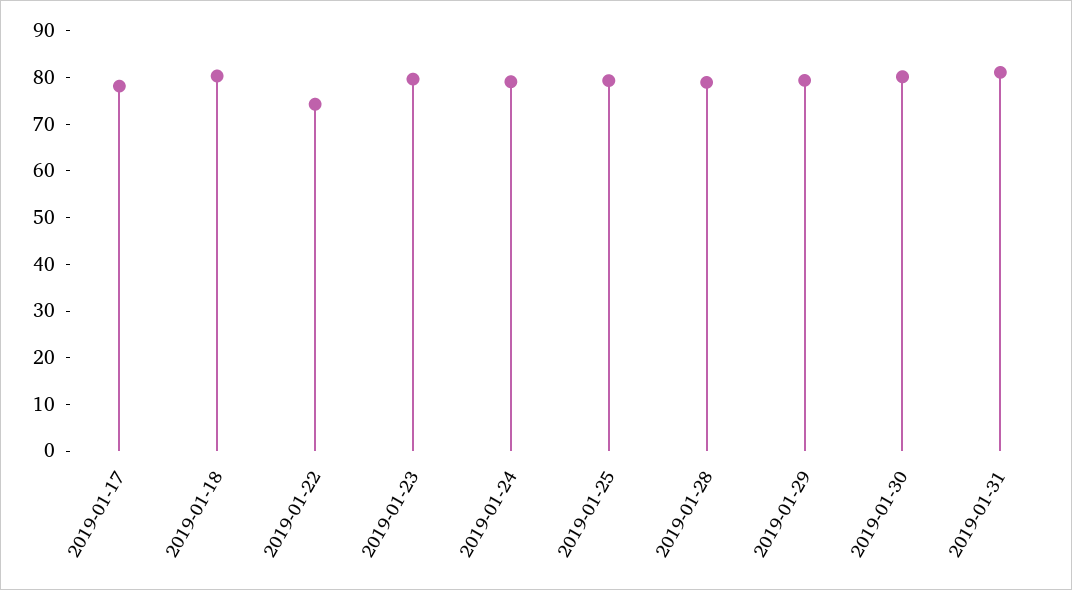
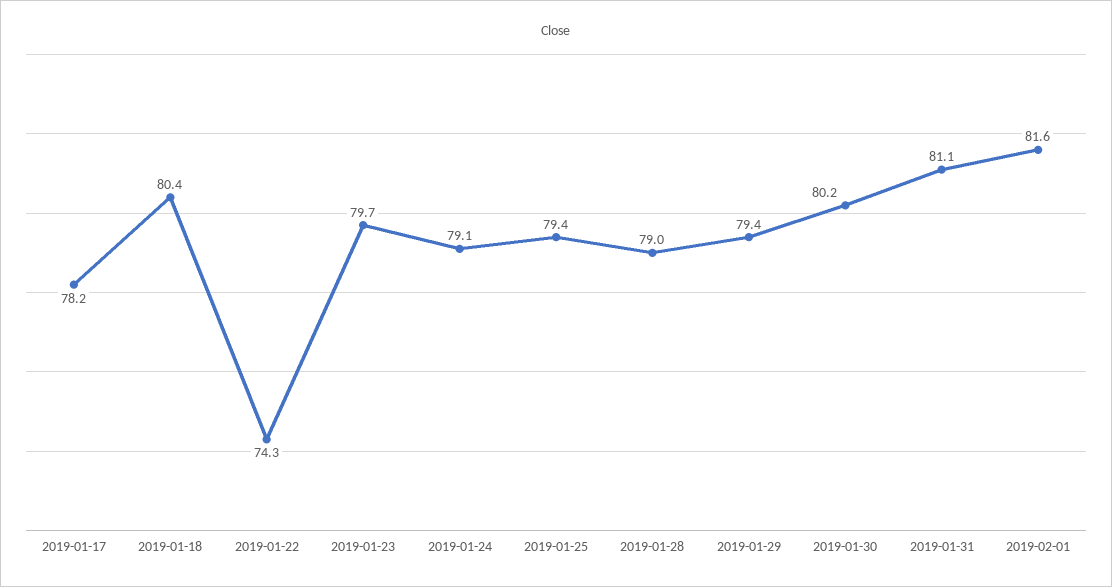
2019-02-01: none -> 81.6

